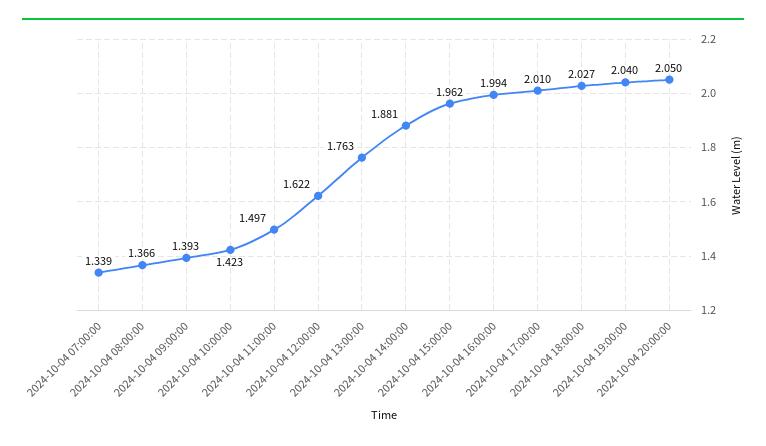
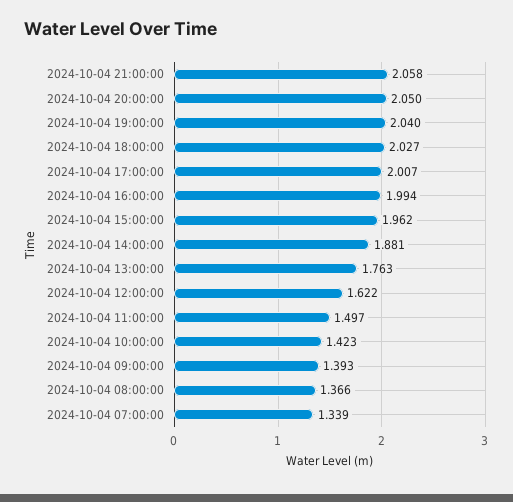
2024-10-04 17:00:00: 2.01 -> 2.007
2024-10-04 21:00:00: none -> 2.058

